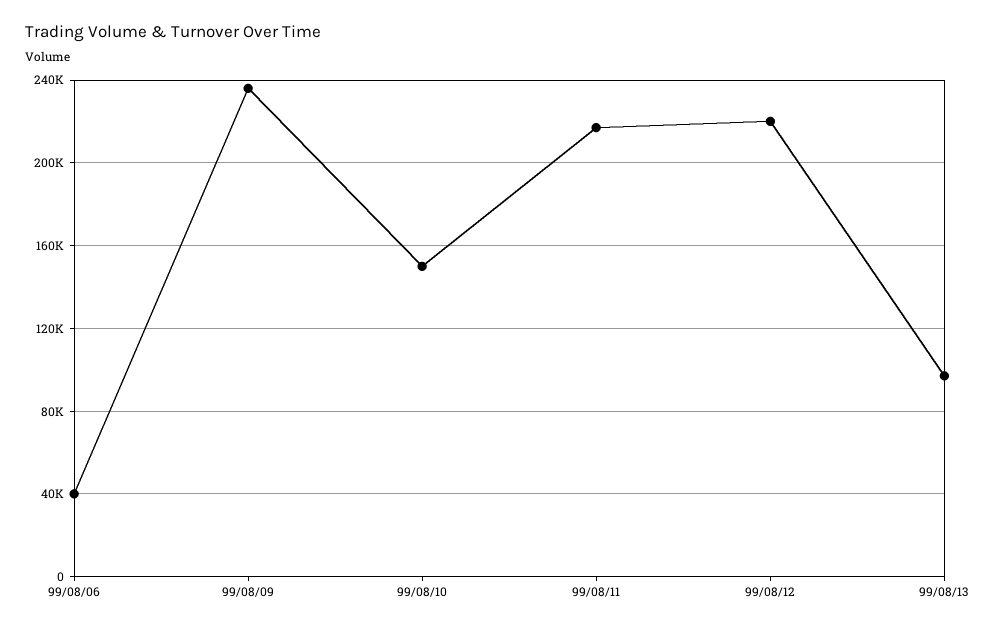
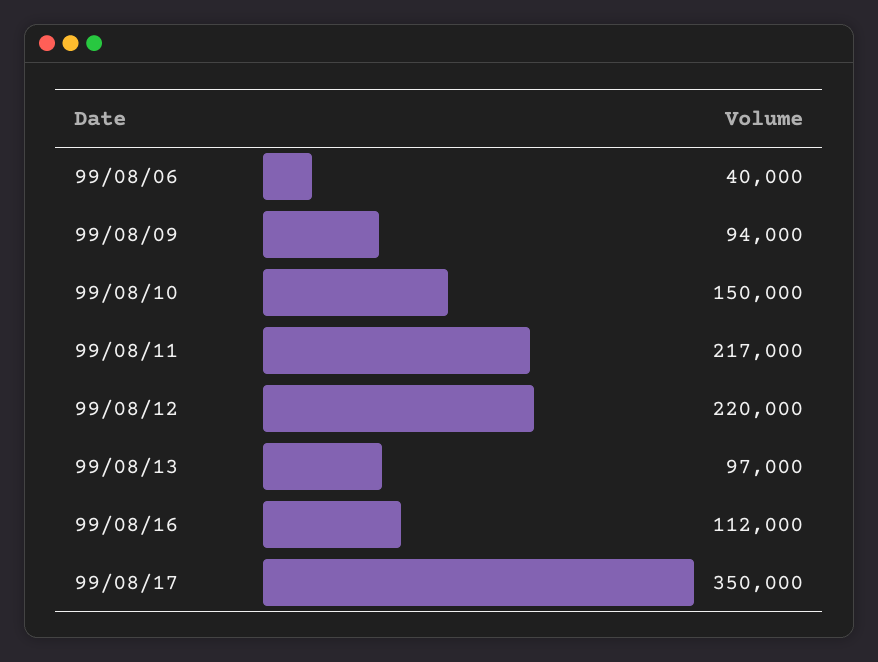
99/08/09: 235000 -> 94000
99/08/16: none -> 112000
99/08/17: none -> 350000

